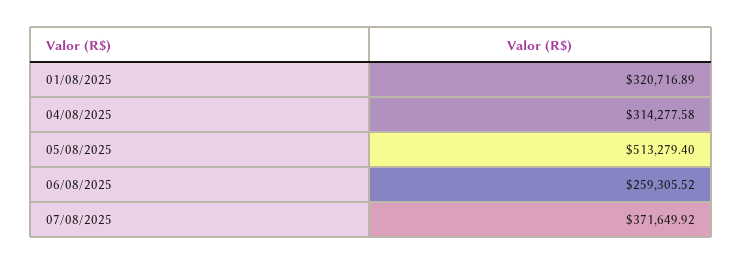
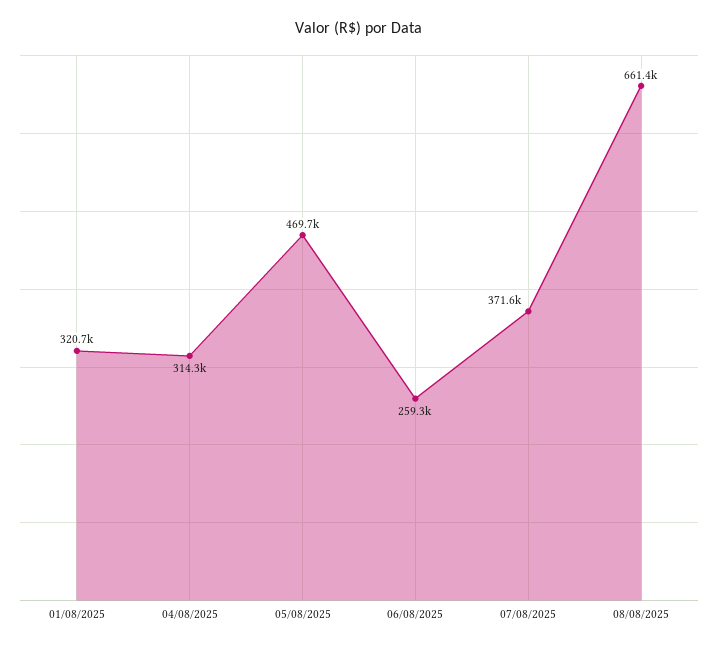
05/08/2025: 513279.4 -> 469700
08/08/2025: none -> 661400

